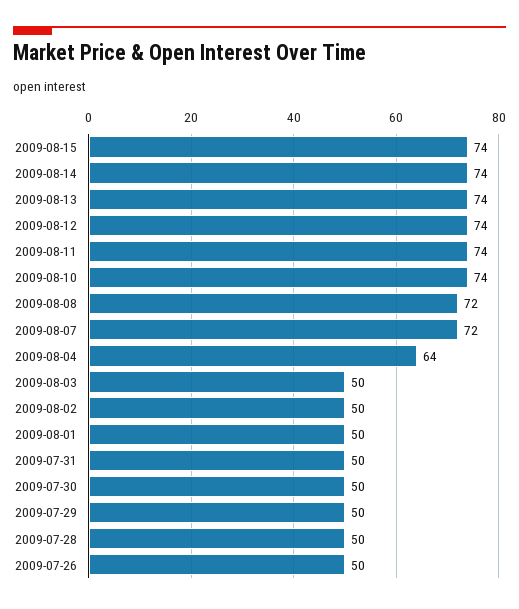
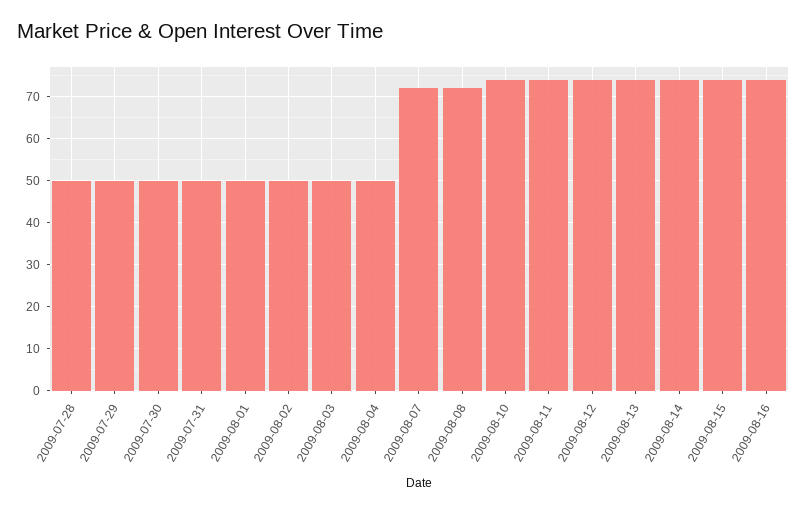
2009-08-04: 64 -> 50
2009-07-26: 50 -> none
2009-08-16: none -> 75

